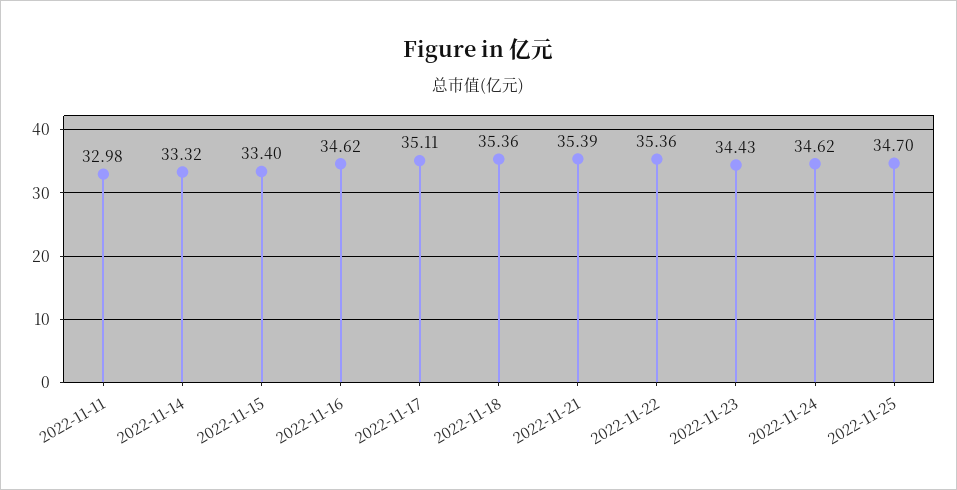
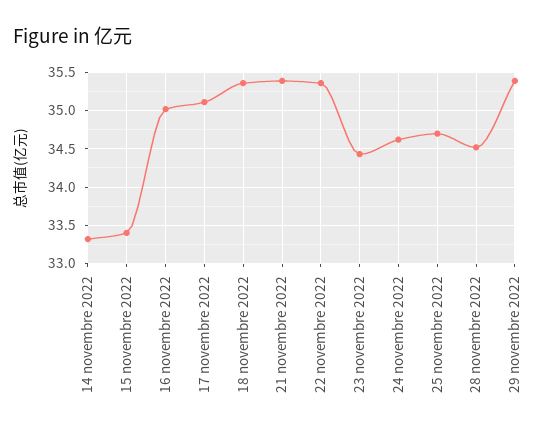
2022-11-11: 32.98 -> none
2022-11-16: 34.62 -> 35
28 novembre 2022: none -> 34.5
29 novembre 2022: none -> 35.4

